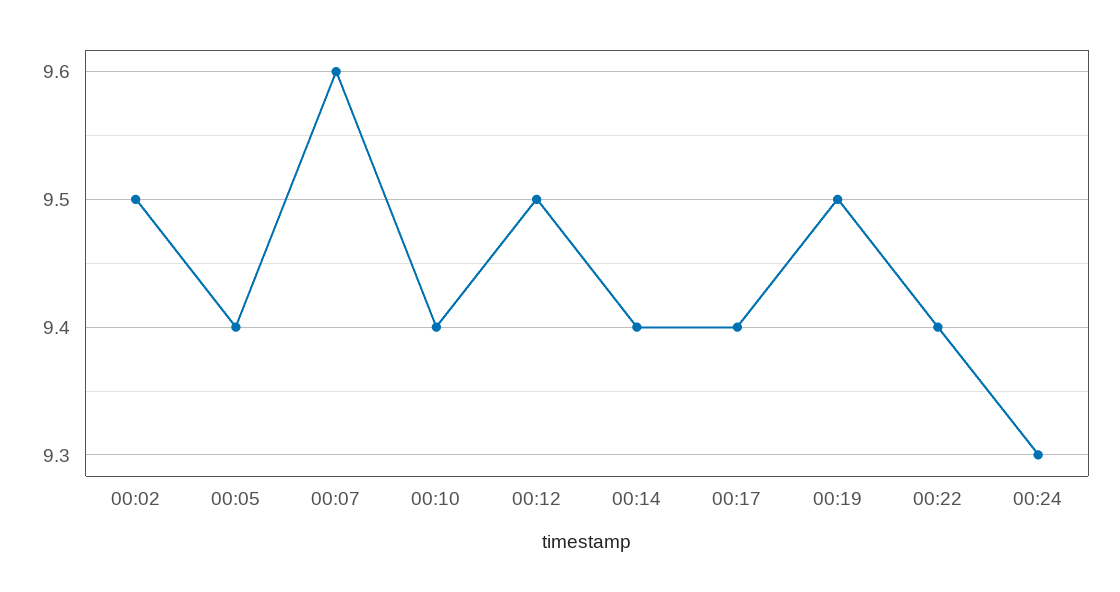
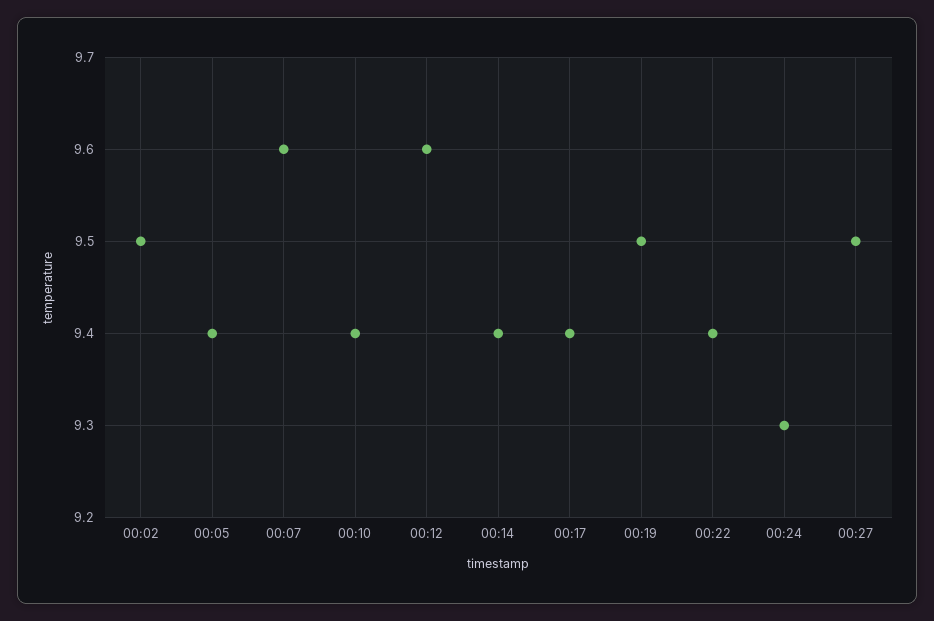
00:12: 9.5 -> 9.6
00:27: none -> 9.5

